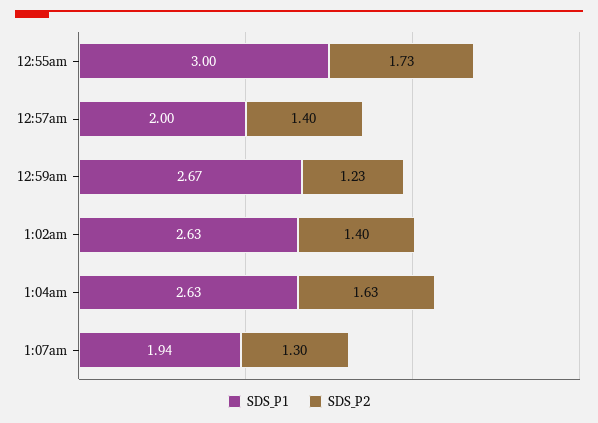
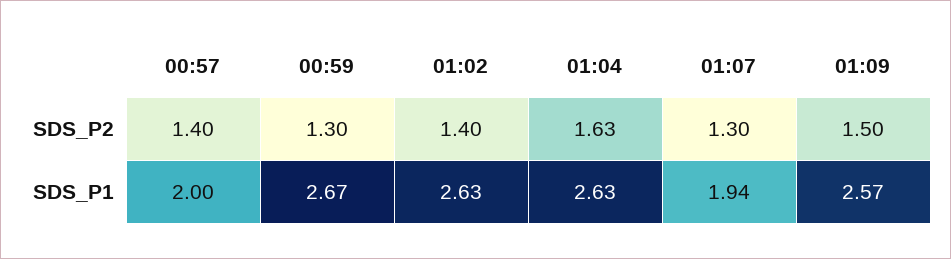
SDS_P1, 12:55am: 3 -> none
SDS_P2, 12:55am: 1.73 -> none
SDS_P2, 12:59am: 1.23 -> 1.3
SDS_P2, 01:09: none -> 1.5
SDS_P1, 01:09: none -> 2.57

